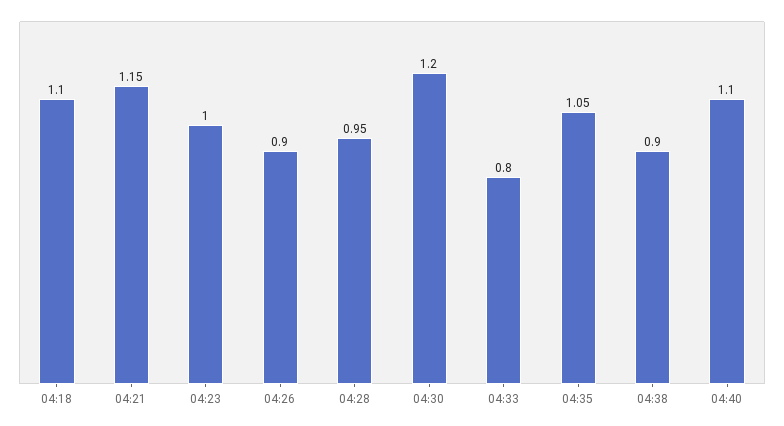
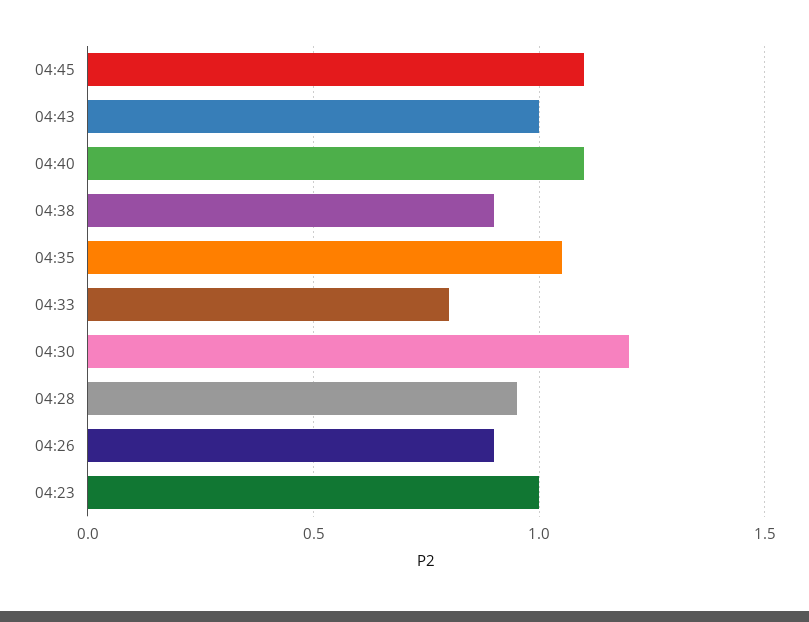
04:18: 1.1 -> none
04:21: 1.15 -> none
04:45: none -> 1.1
04:43: none -> 1

